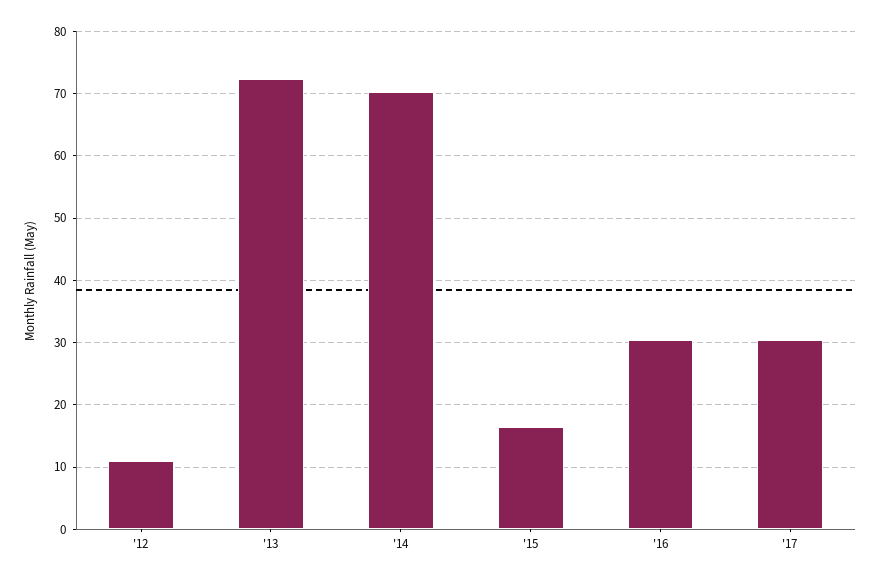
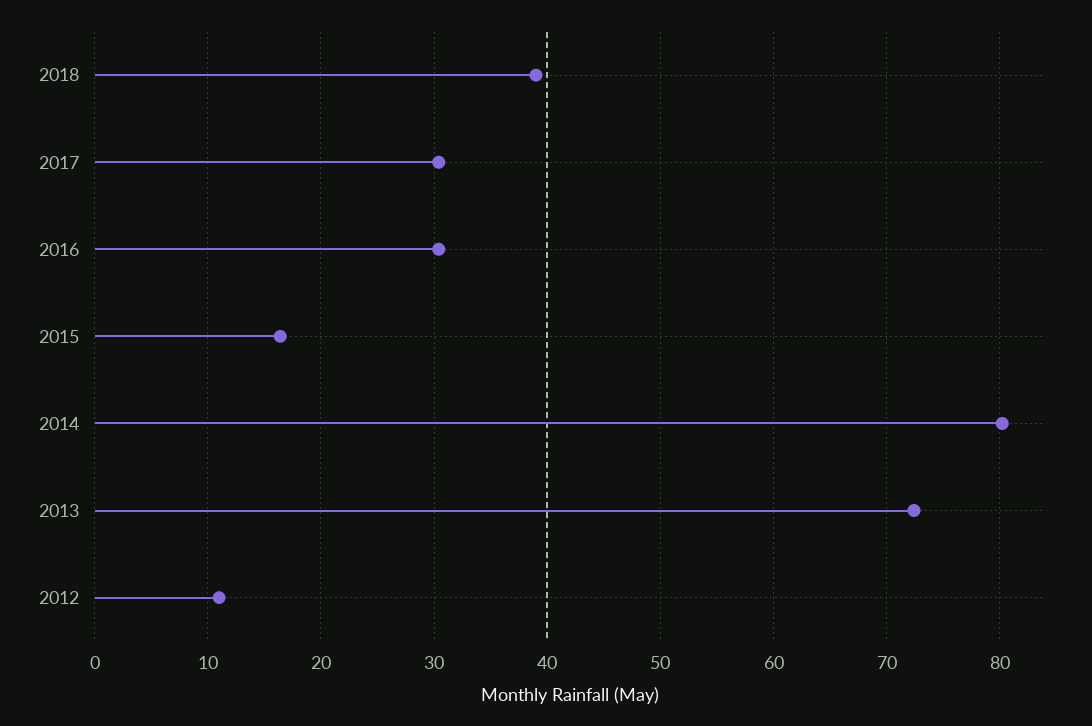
'14: 70 -> 80
2018: none -> 39

